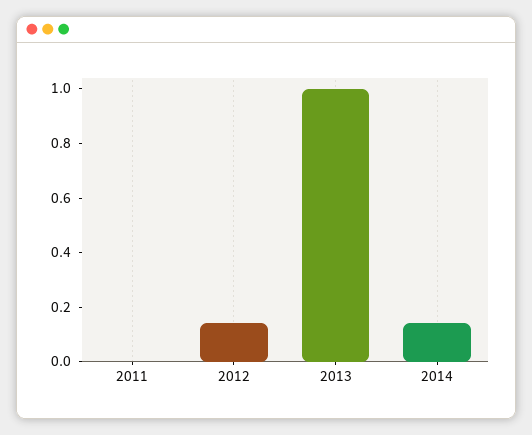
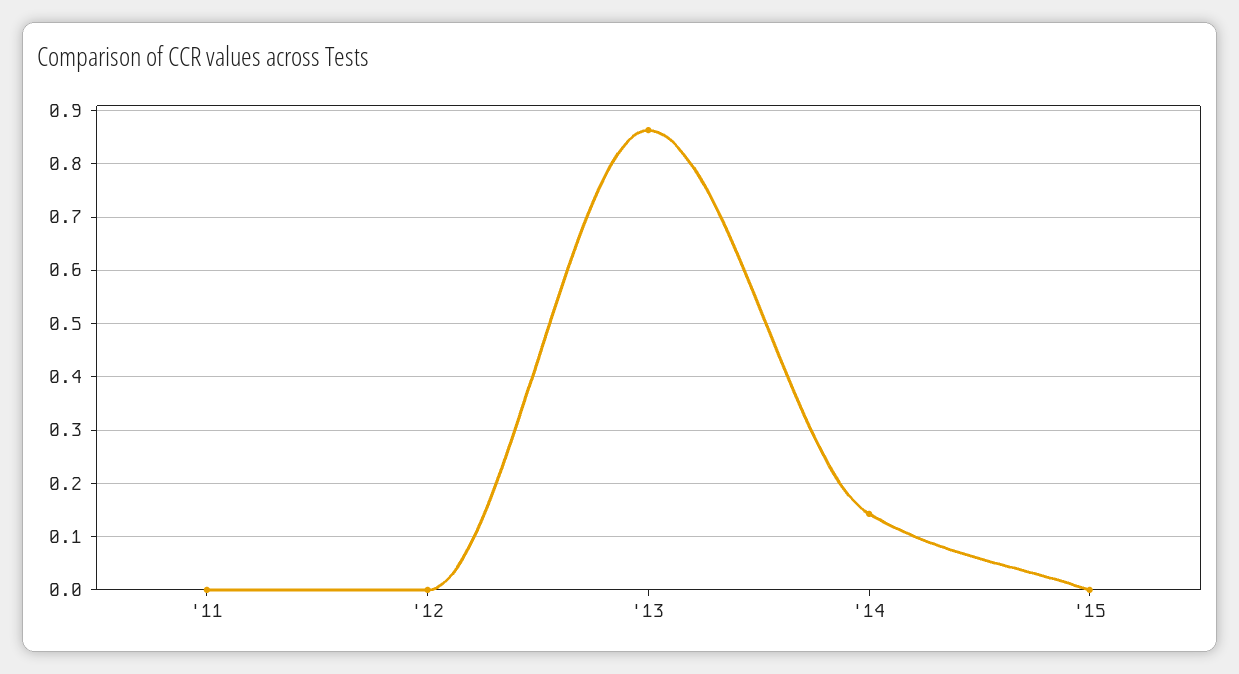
2012: 0.15 -> 0
2013: 1 -> 0.86
'15: none -> 0

